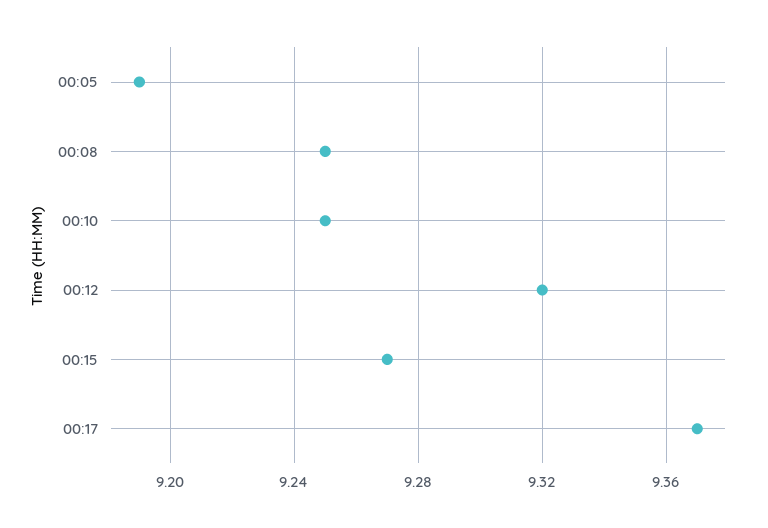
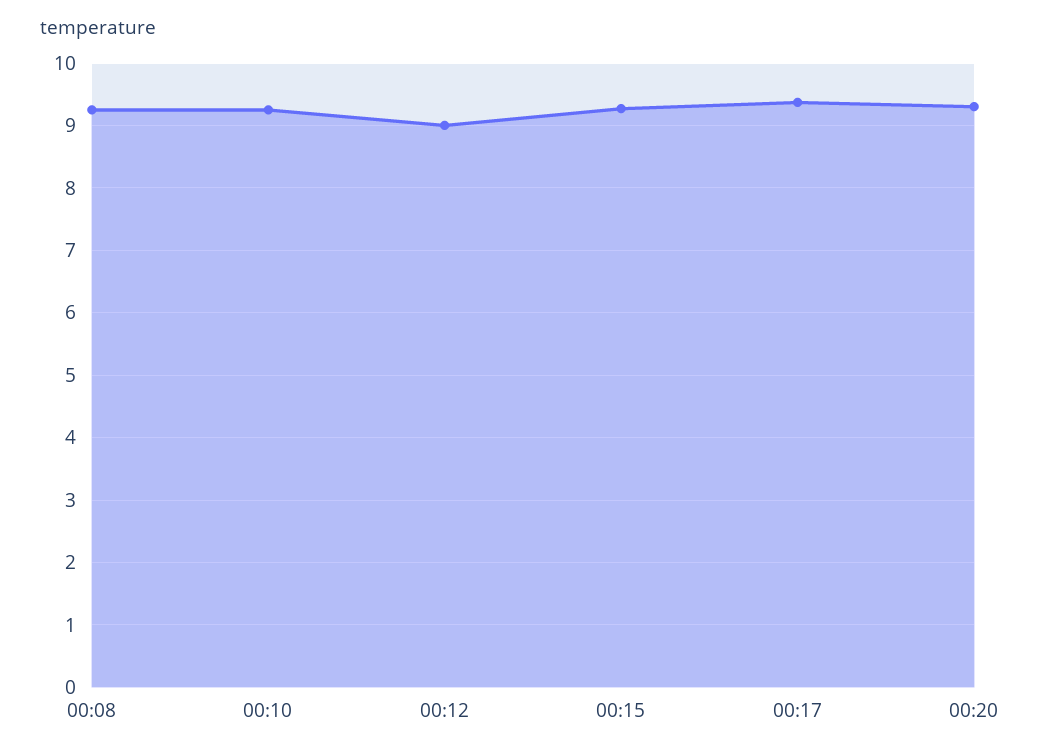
00:05: 9.19 -> none
00:12: 9.32 -> 9
00:20: none -> 9.3

